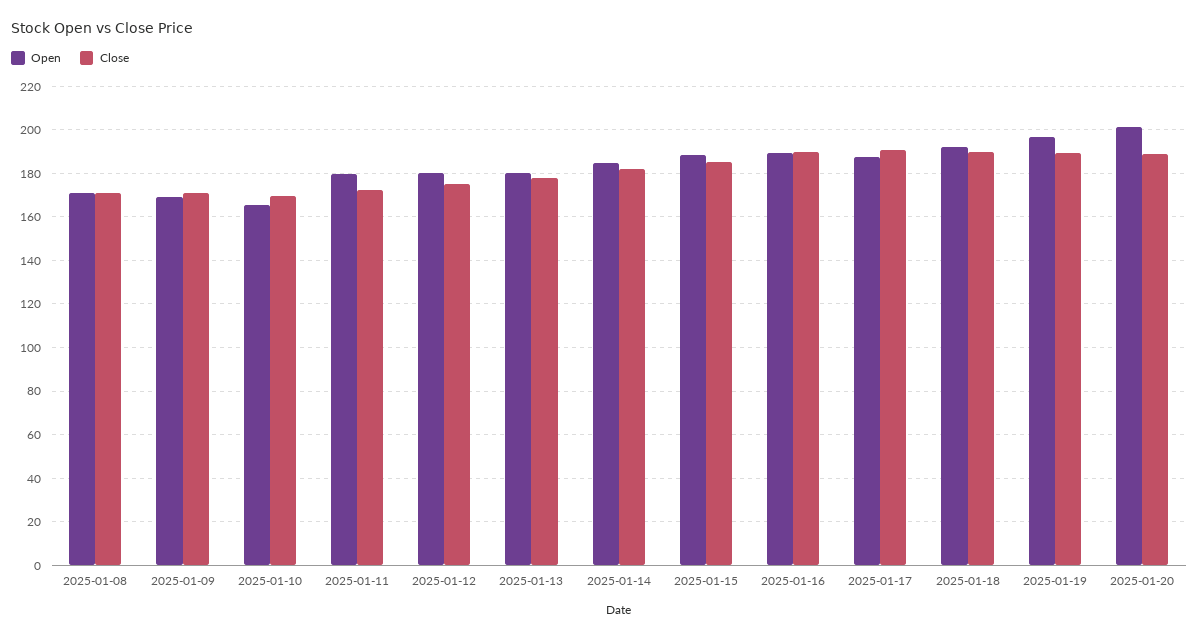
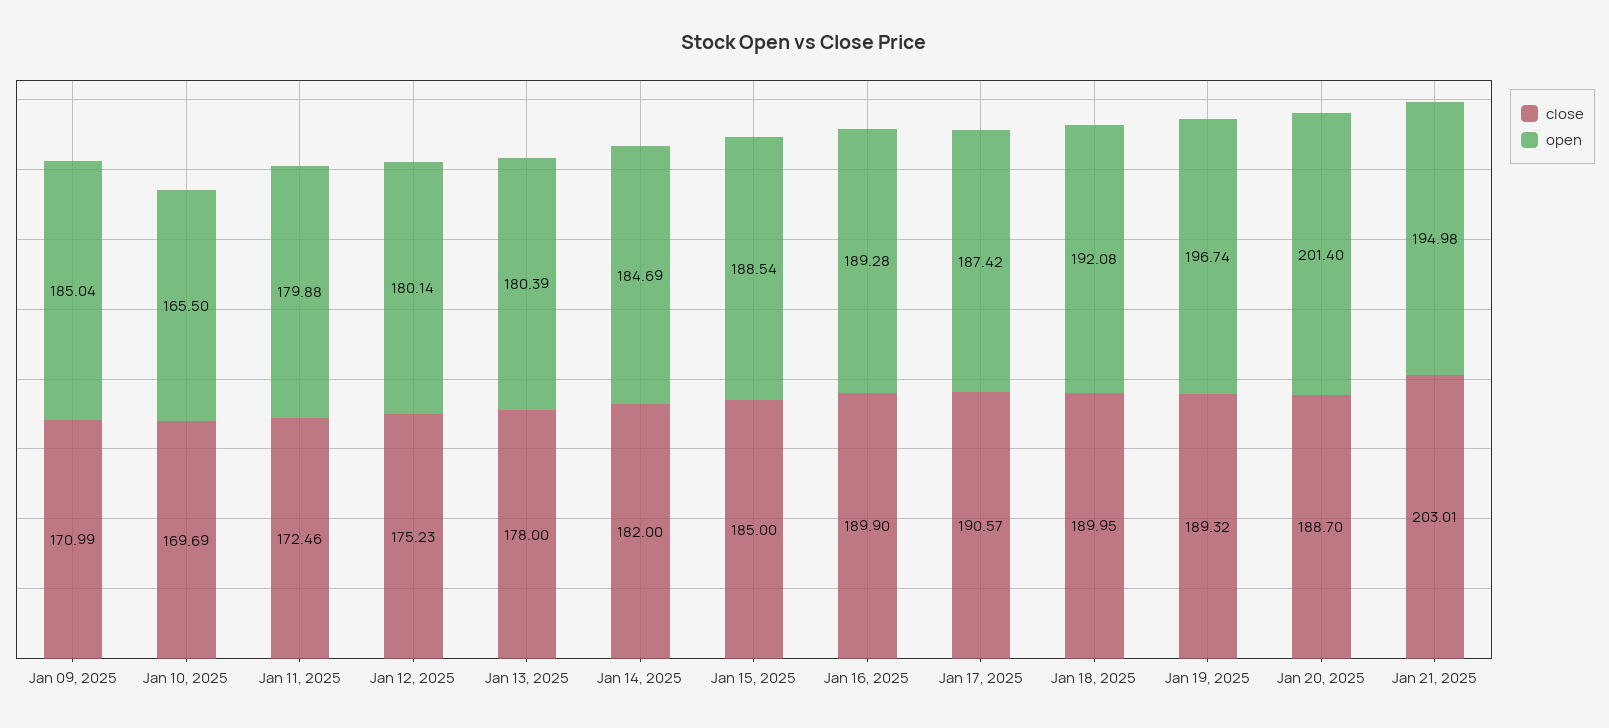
Open, 2025-01-08: 170 -> none
Close, 2025-01-08: 170 -> none
Open, 2025-01-09: 170 -> 185.04
Close, Jan 21, 2025: none -> 203.01
Open, Jan 21, 2025: none -> 194.98

